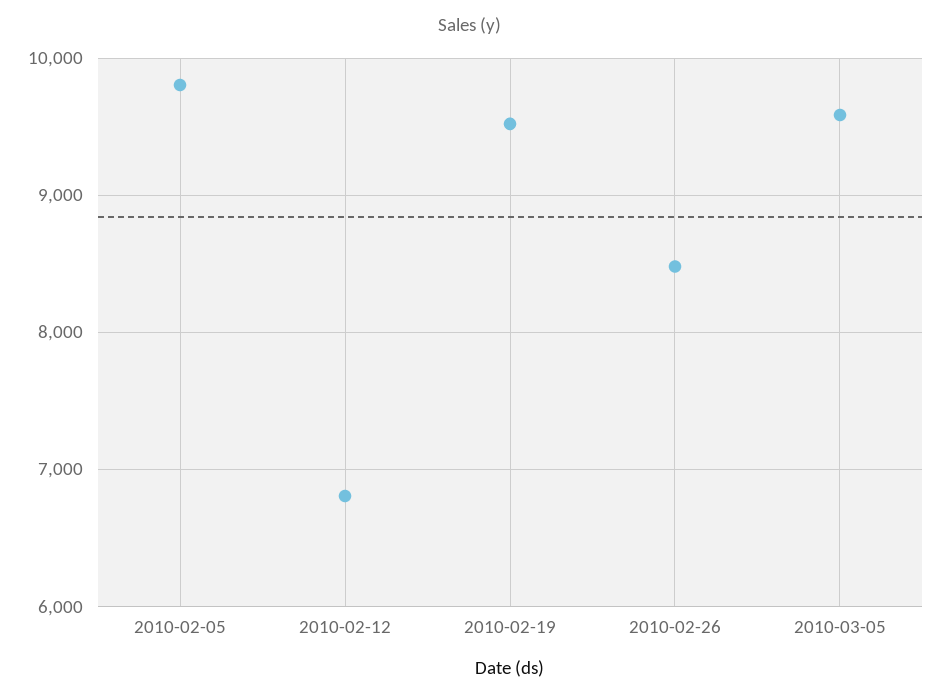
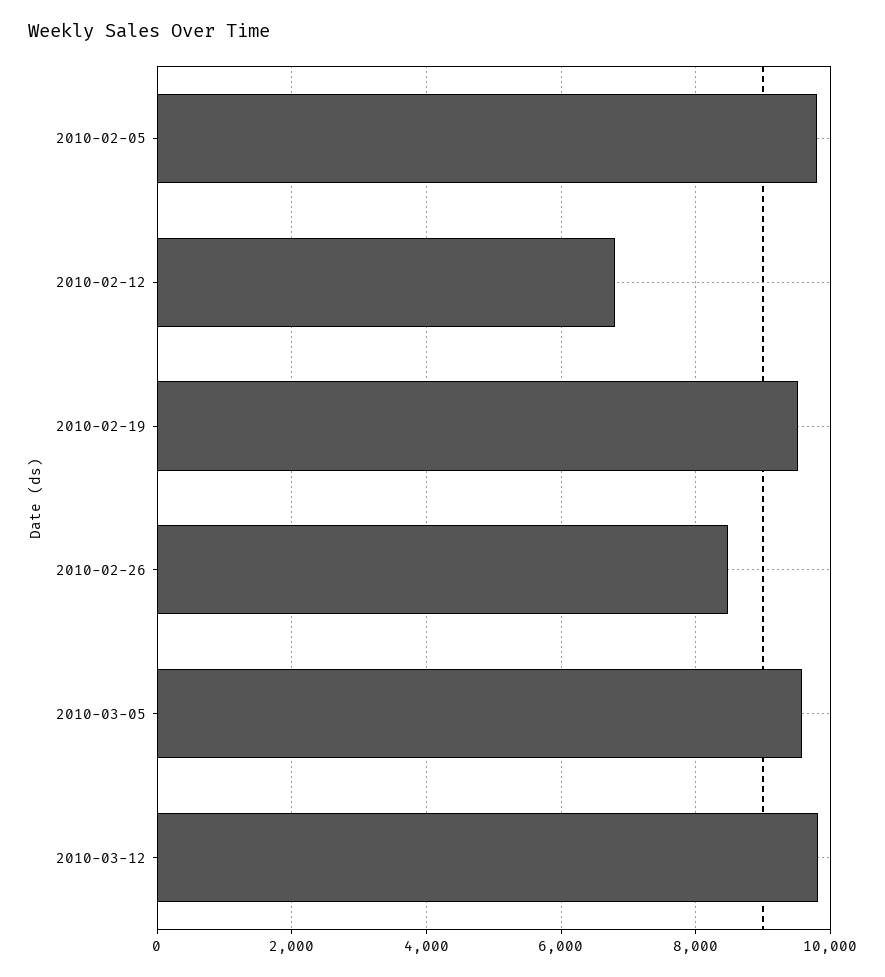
2010-03-12: none -> 9800

